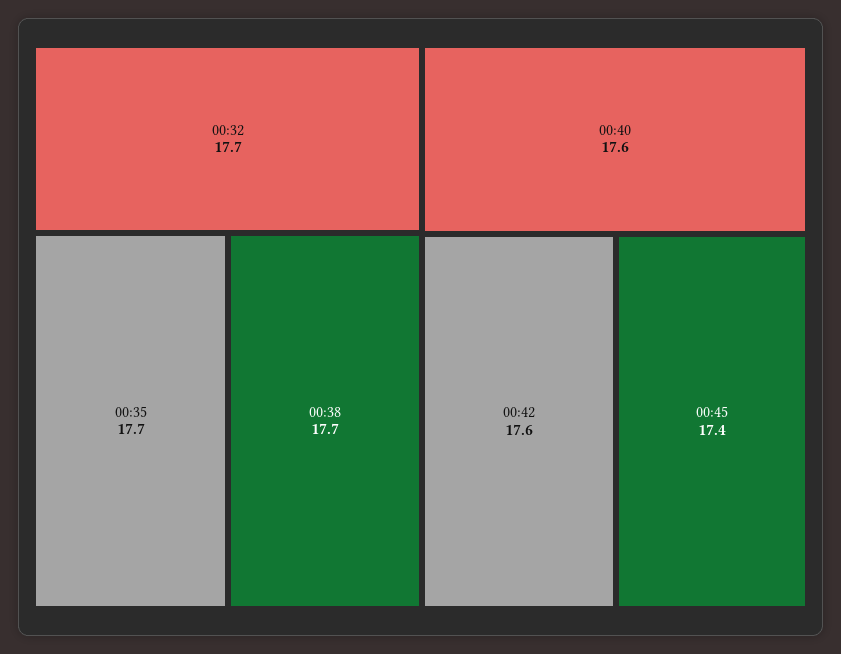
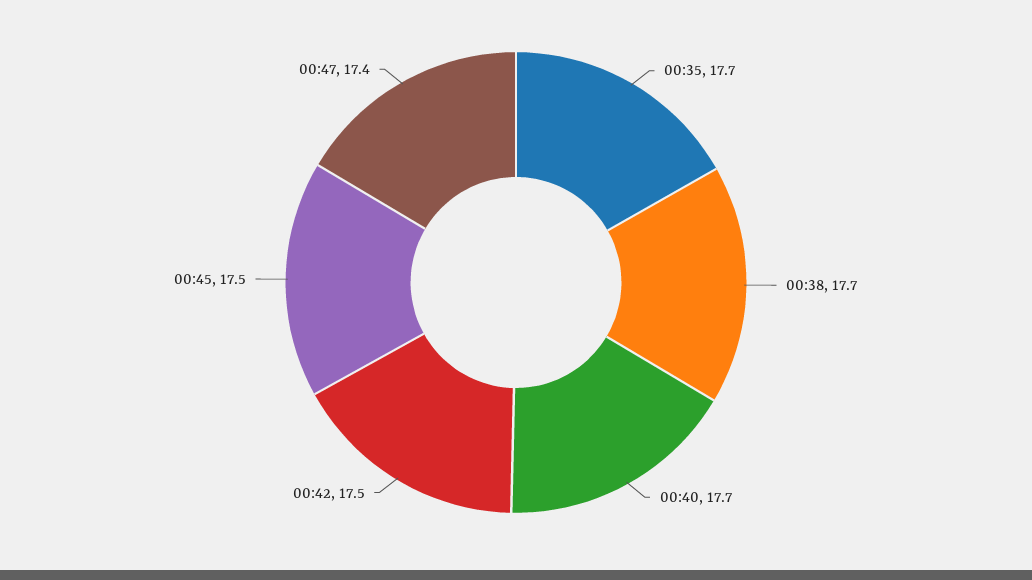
00:32: 17.7 -> none
00:40: 17.6 -> 17.7
00:42: 17.6 -> 17.5
00:45: 17.4 -> 17.5
00:47: none -> 17.4

